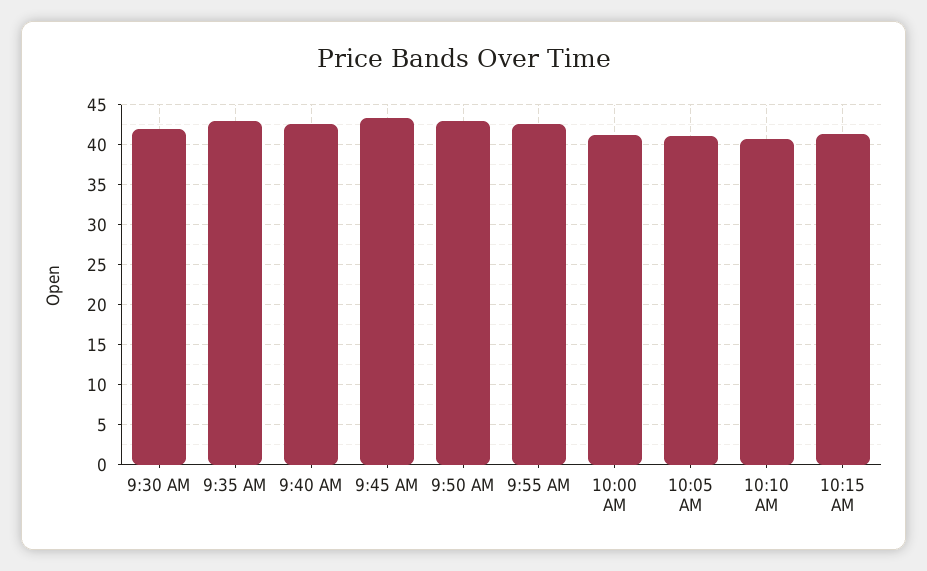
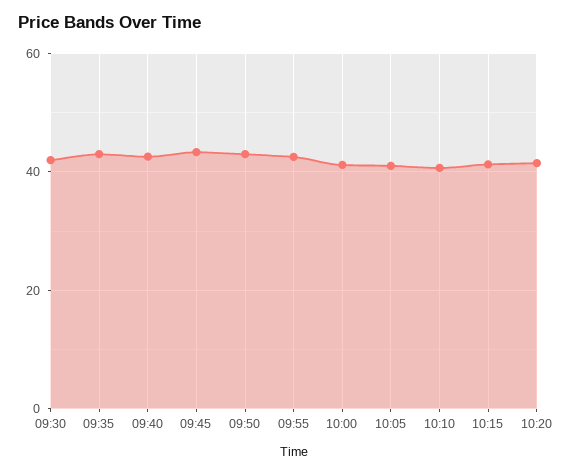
10:20: none -> 42

